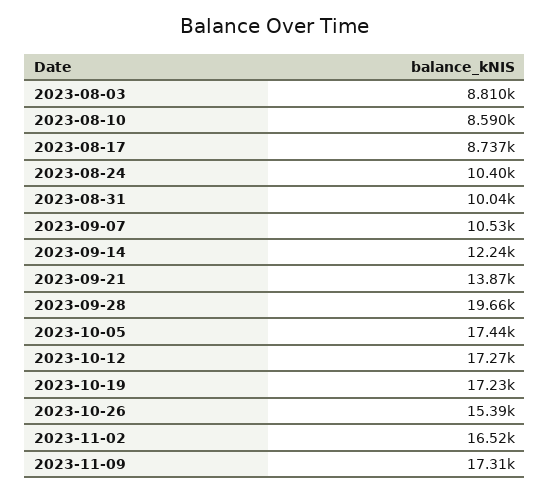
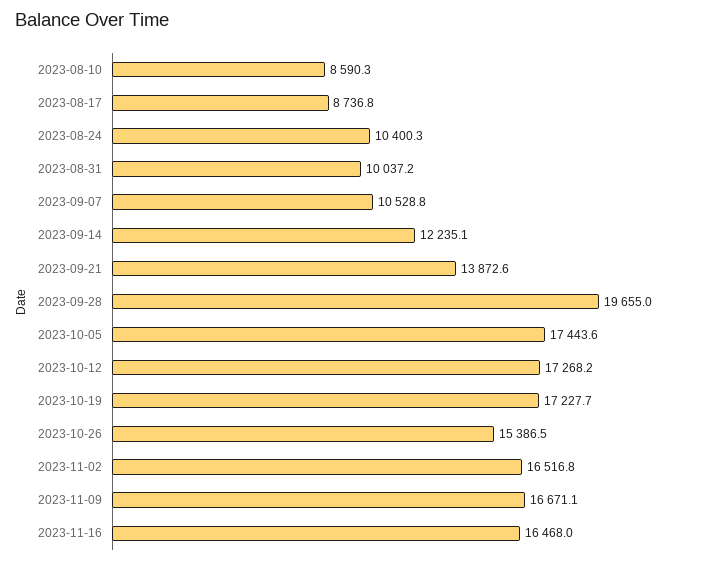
2023-08-03: 8810 -> none
2023-11-09: 17310 -> 16671.1
2023-11-16: none -> 16468

